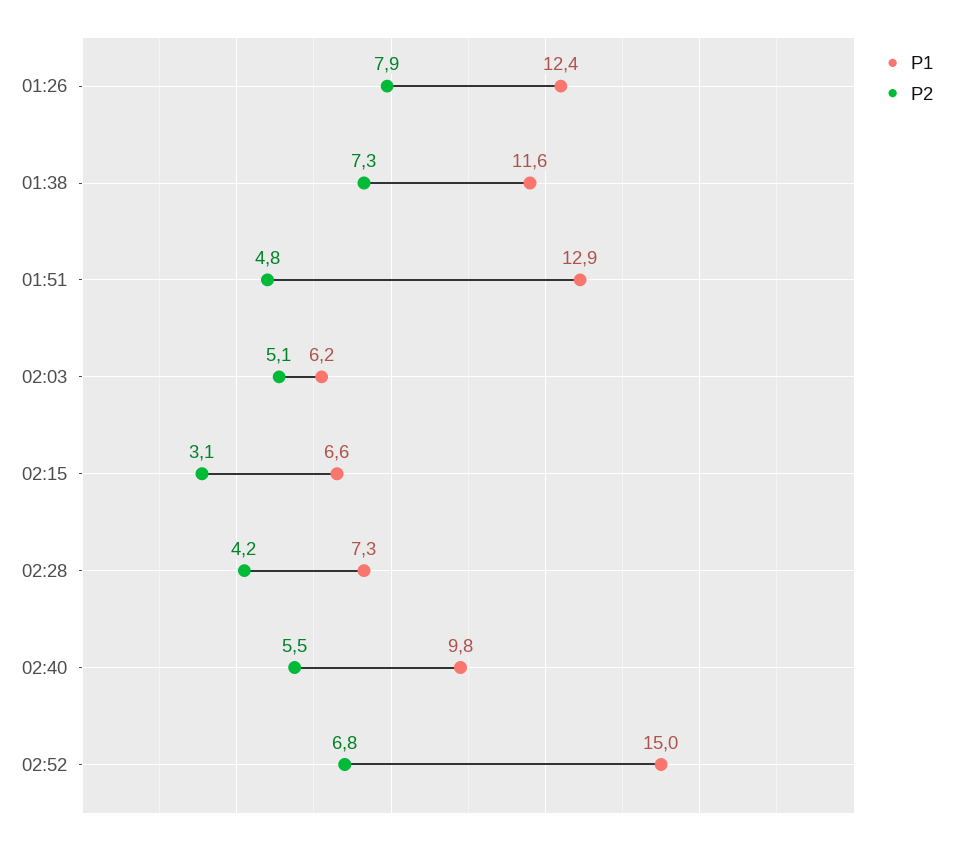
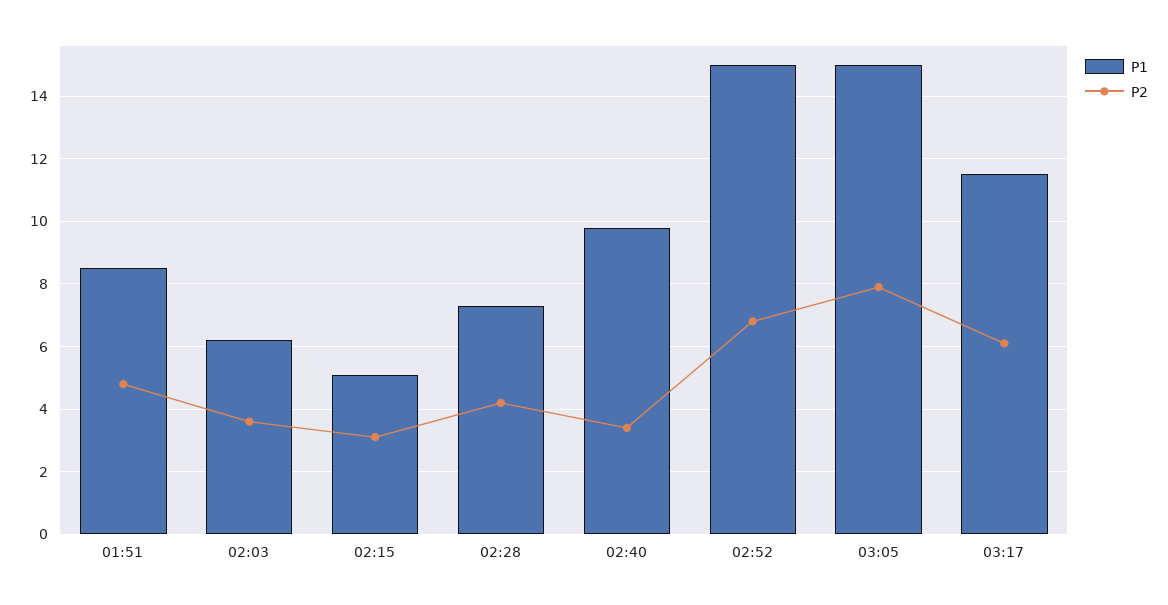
P1, 01:26: 12.4 -> none
P2, 01:26: 7.9 -> none
P1, 01:38: 11.6 -> none
P2, 01:38: 7.3 -> none
P1, 01:51: 12.9 -> 8.5
P2, 02:03: 5.1 -> 3.5
P1, 02:15: 6.6 -> 5
P2, 02:40: 5.5 -> 3.5
P1, 03:05: none -> 15
P2, 03:05: none -> 8
P1, 03:17: none -> 11.5
P2, 03:17: none -> 6

